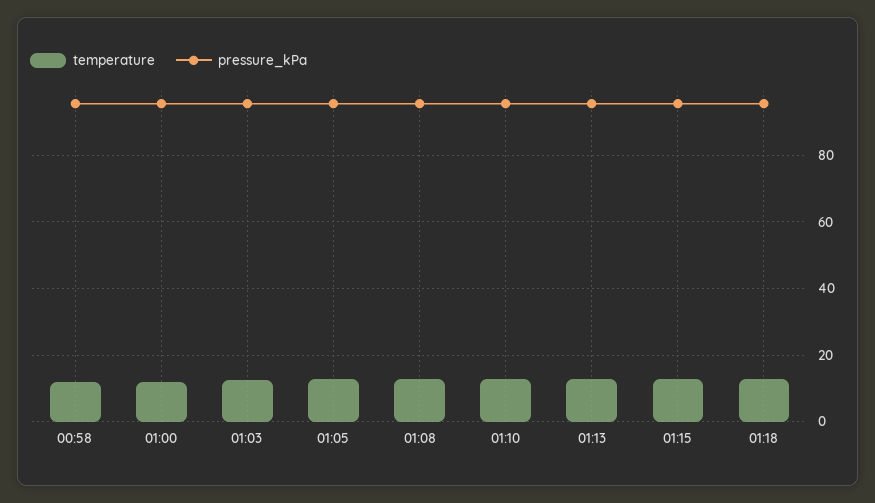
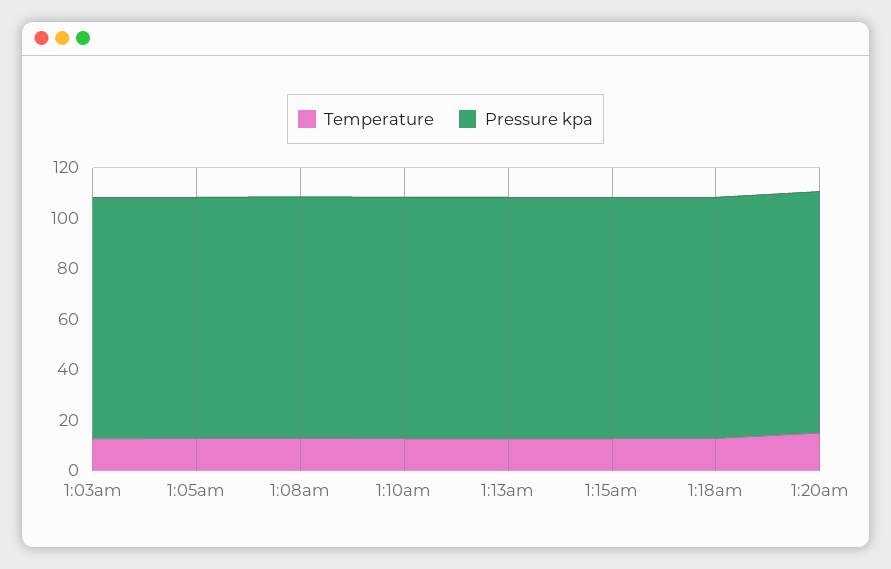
temperature, 00:58: 12 -> none
pressure_kPa, 00:58: 96 -> none
temperature, 01:00: 12 -> none
pressure_kPa, 01:00: 96 -> none
temperature, 1:20am: none -> 15
pressure_kPa, 1:20am: none -> 95

